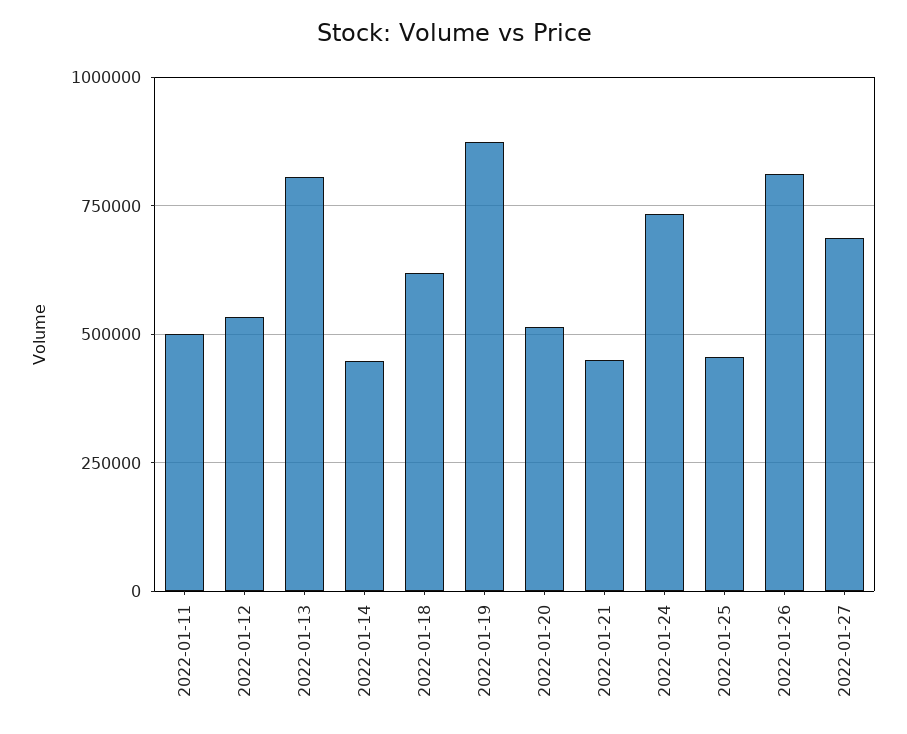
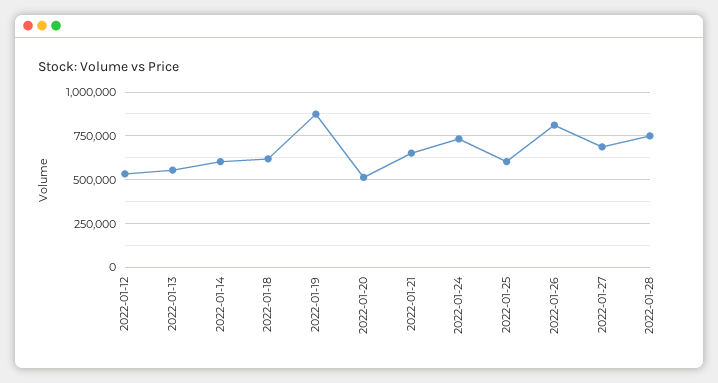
2022-01-11: 500000 -> none
2022-01-13: 800000 -> 550000
2022-01-14: 450000 -> 600000
2022-01-21: 450000 -> 650000
2022-01-25: 450000 -> 600000
2022-01-28: none -> 750000

